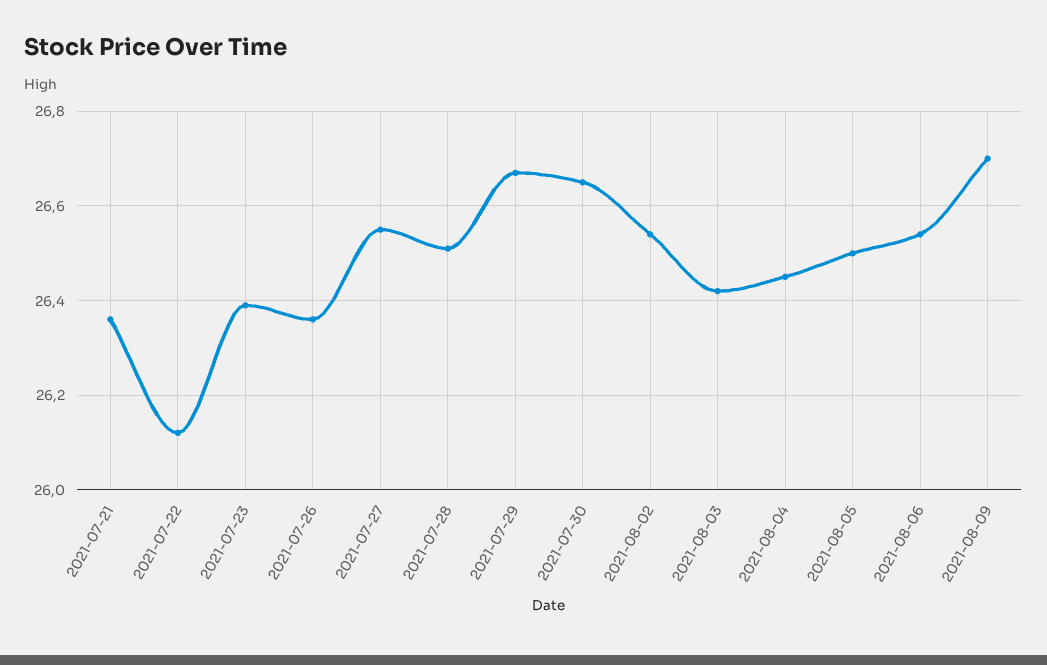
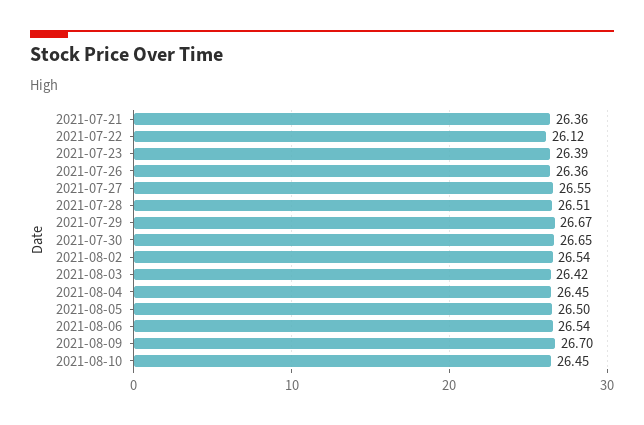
2021-08-10: none -> 26.45

